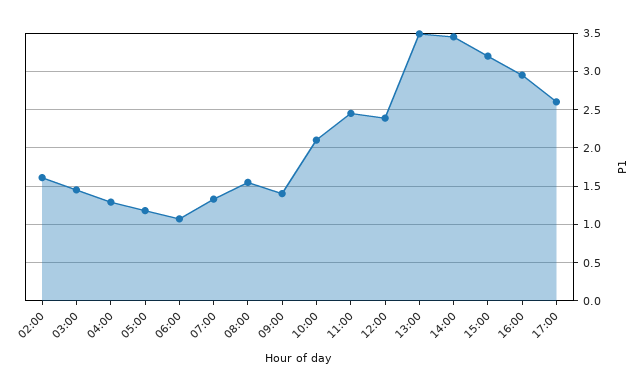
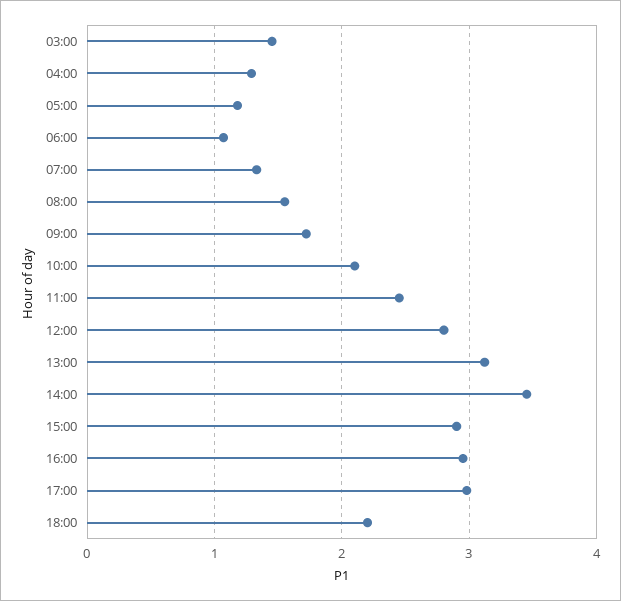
02:00: 1.6 -> none
09:00: 1.4 -> 1.7
12:00: 2.4 -> 2.8
13:00: 3.5 -> 3.1
15:00: 3.2 -> 2.9
17:00: 2.6 -> 3
18:00: none -> 2.2

